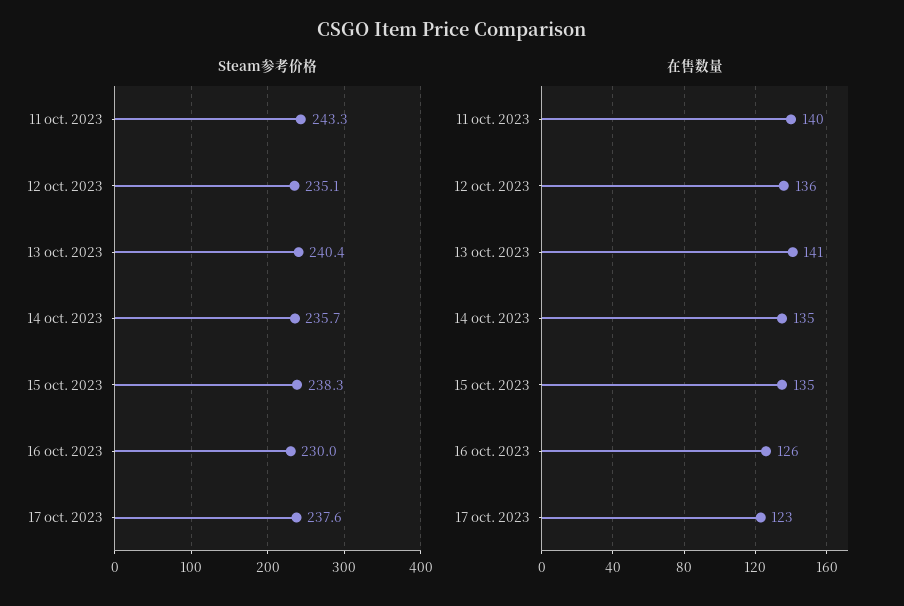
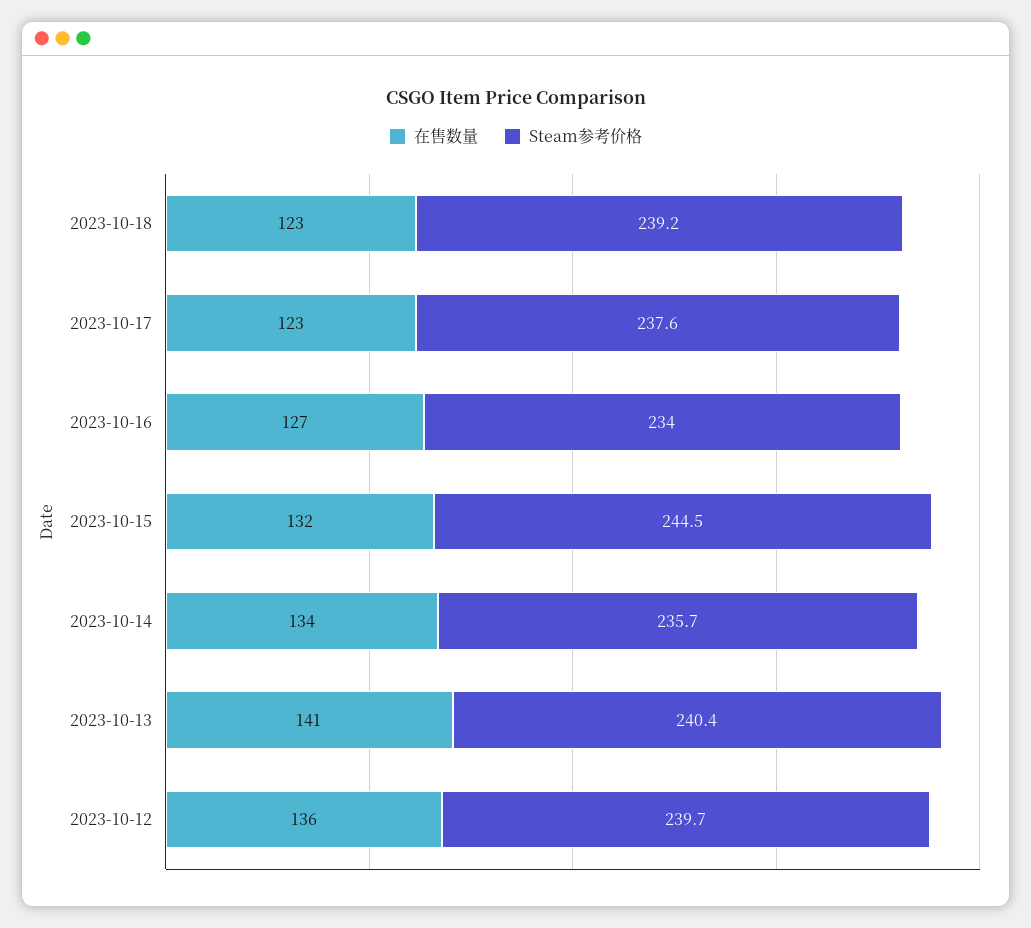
Steam参考价格, 11 oct. 2023: 243.3 -> none
Steam参考价格, 12 oct. 2023: 235.1 -> 239.7
Steam参考价格, 15 oct. 2023: 238.3 -> 244.5
Steam参考价格, 16 oct. 2023: 230 -> 234
在售数量, 11 oct. 2023: 140 -> none
在售数量, 14 oct. 2023: 135 -> 134
在售数量, 15 oct. 2023: 135 -> 132
在售数量, 16 oct. 2023: 126 -> 127
在售数量, 2023-10-18: none -> 123
Steam参考价格, 2023-10-18: none -> 239.2

